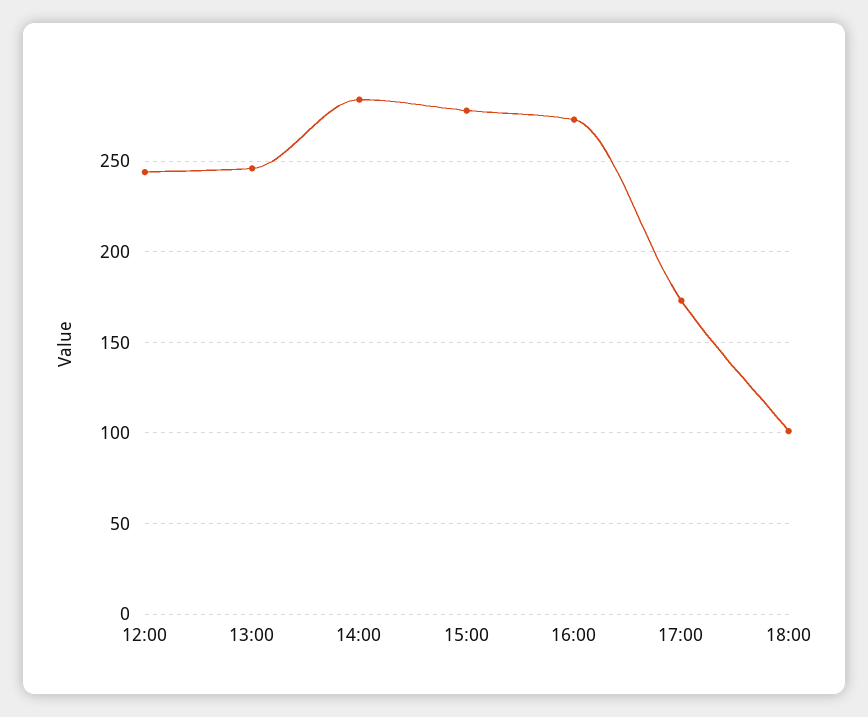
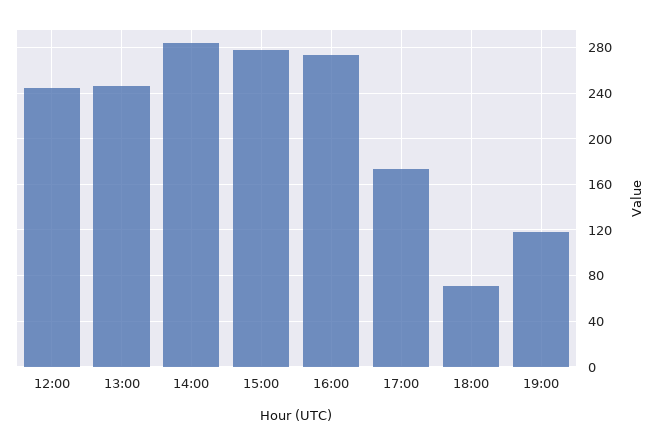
18:00: 100 -> 70
19:00: none -> 120

